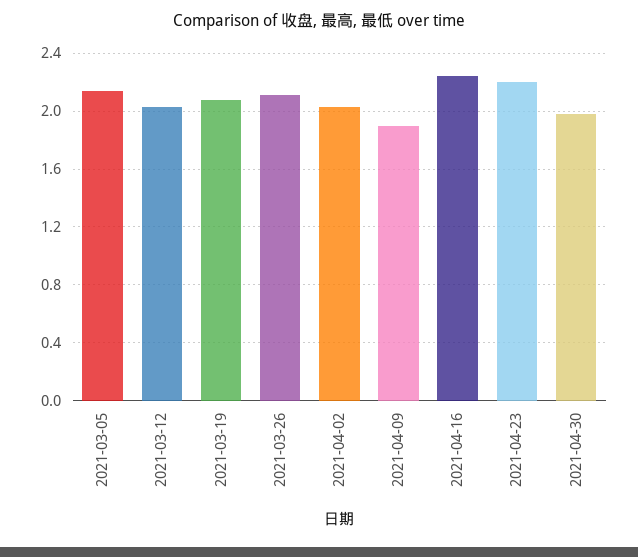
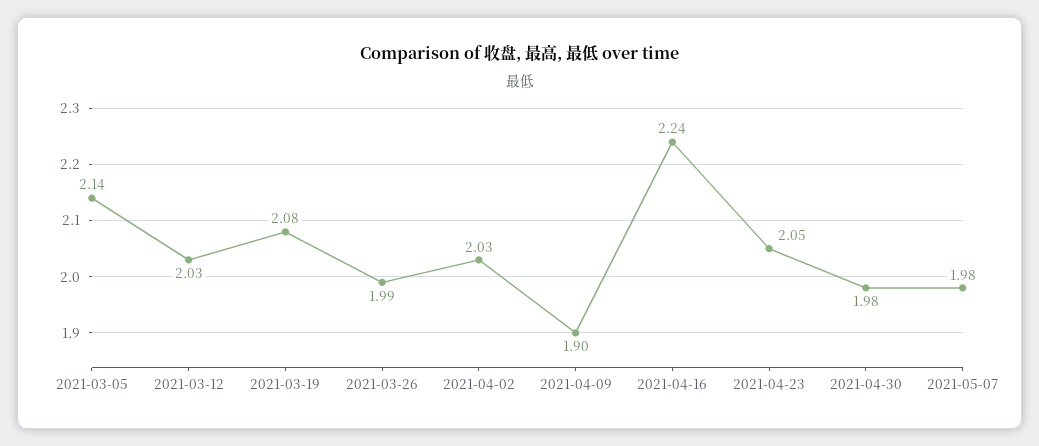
2021-03-26: 2.1 -> 1.99
2021-04-23: 2.2 -> 2.05
2021-05-07: none -> 1.98

